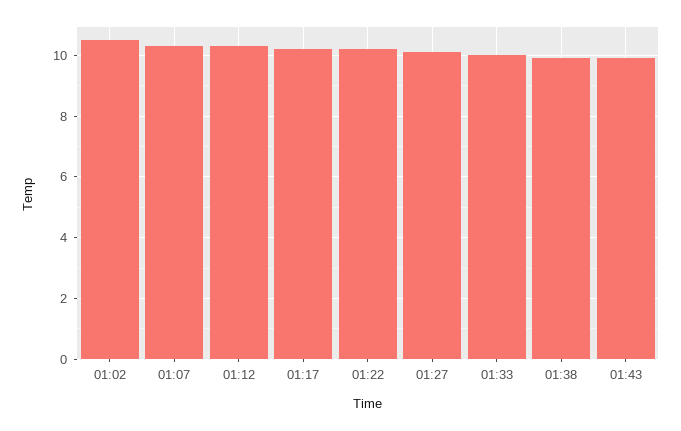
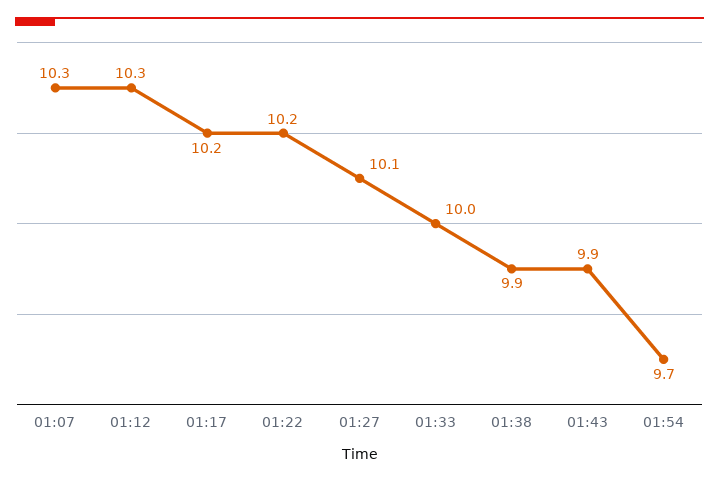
01:02: 10.5 -> none
01:54: none -> 9.7

